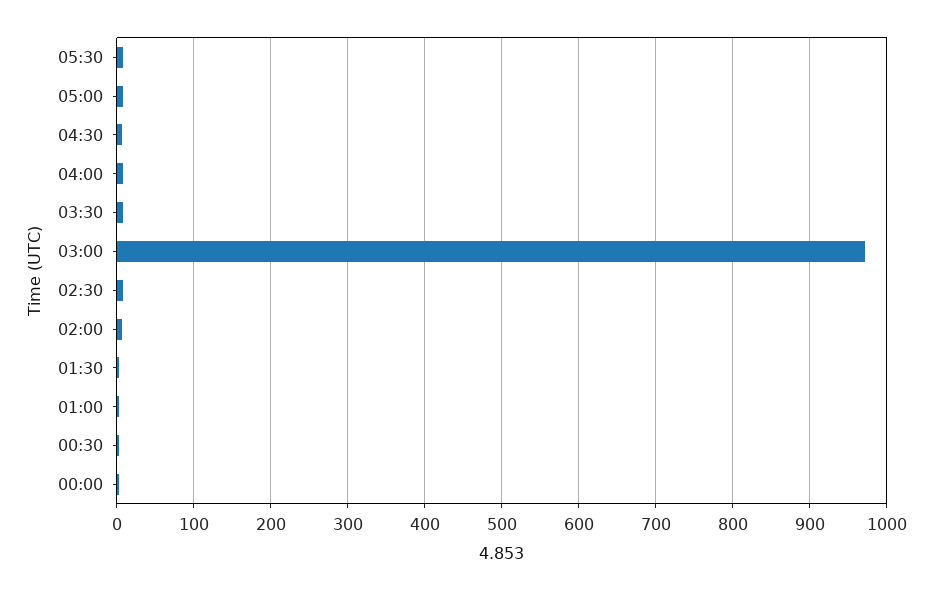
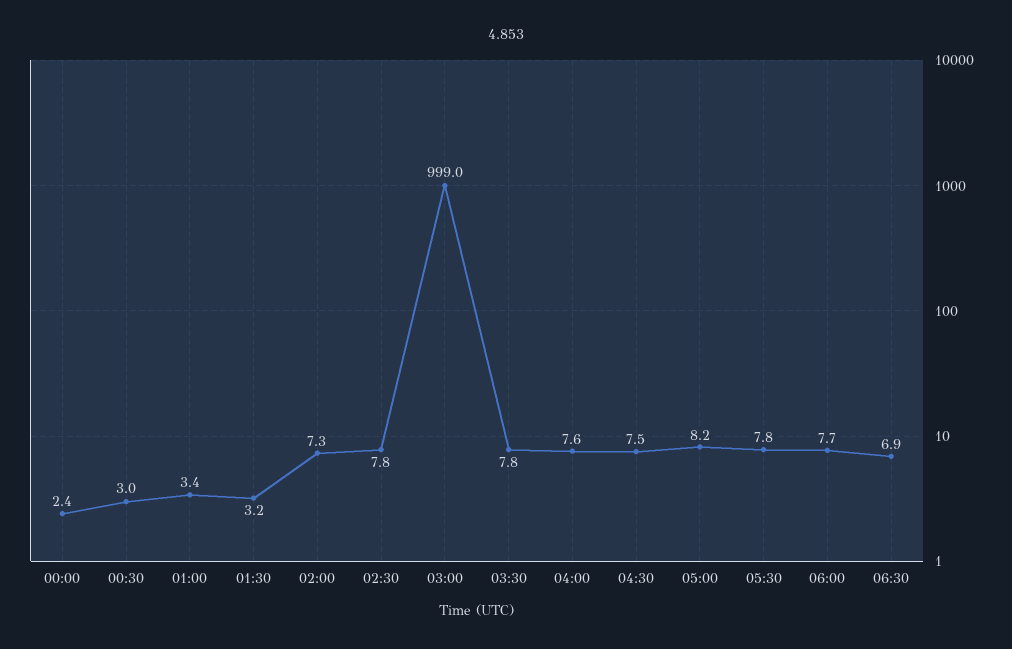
03:00: 970 -> 999
06:00: none -> 7.7
06:30: none -> 6.9

